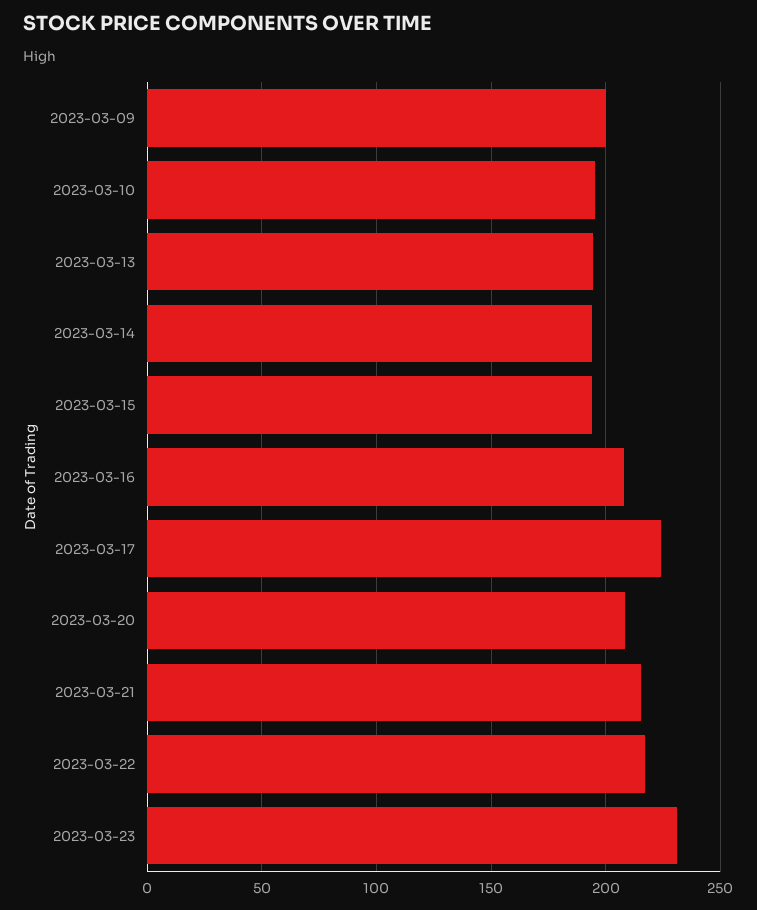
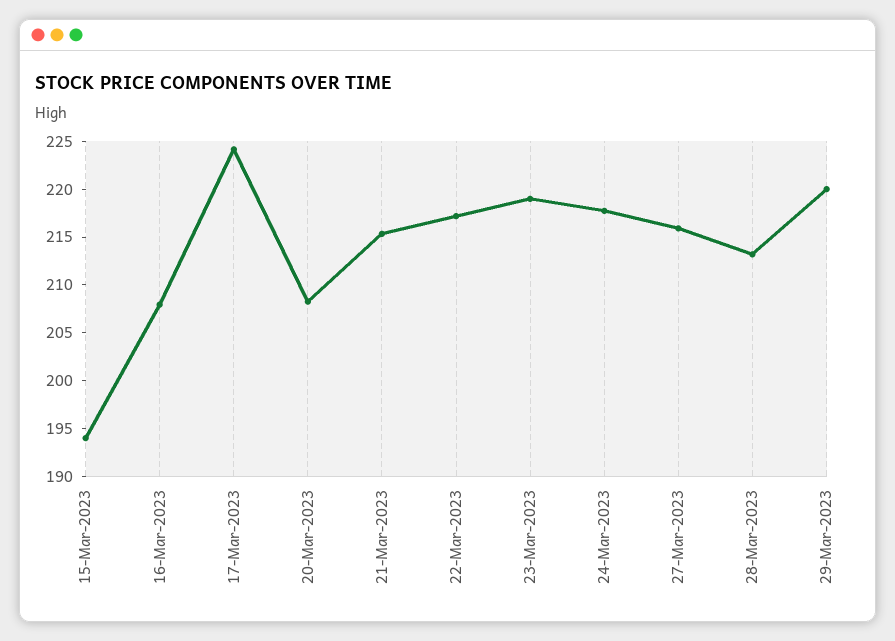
2023-03-09: 200 -> none
2023-03-10: 195 -> none
2023-03-13: 195 -> none
2023-03-14: 195 -> none
2023-03-23: 230 -> 219
24-Mar-2023: none -> 218
27-Mar-2023: none -> 216
28-Mar-2023: none -> 213
29-Mar-2023: none -> 220

